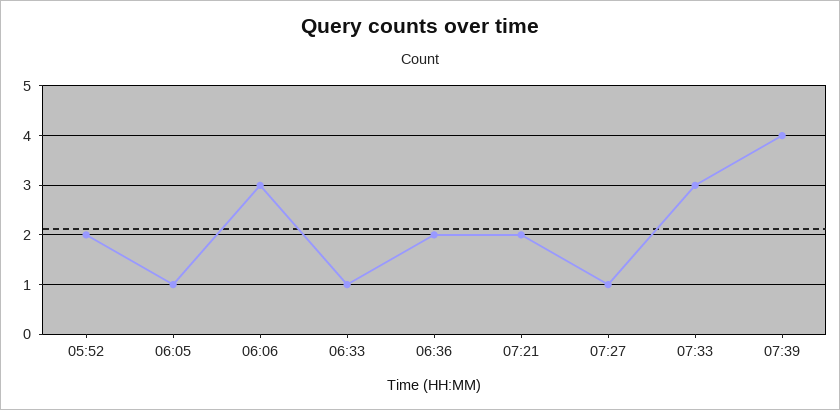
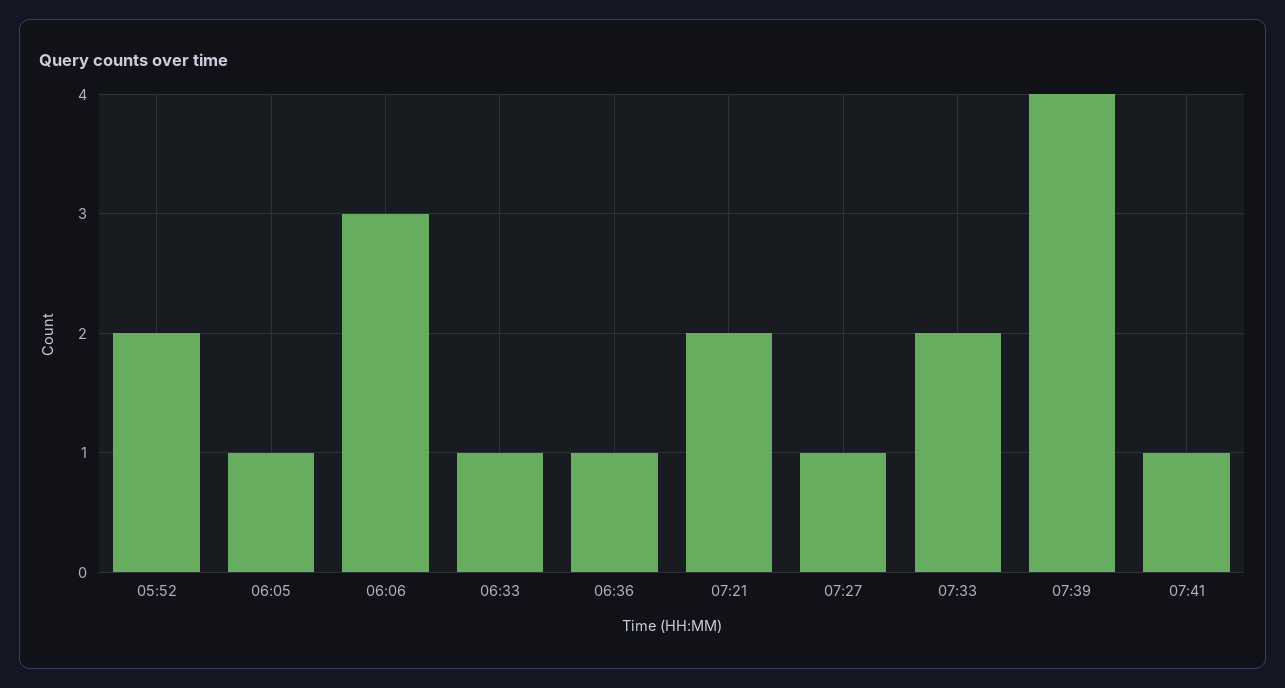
06:36: 2 -> 1
07:33: 3 -> 2
07:41: none -> 1

